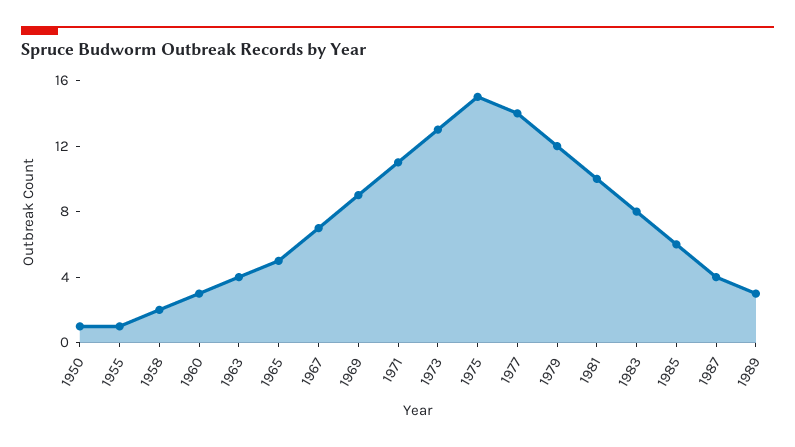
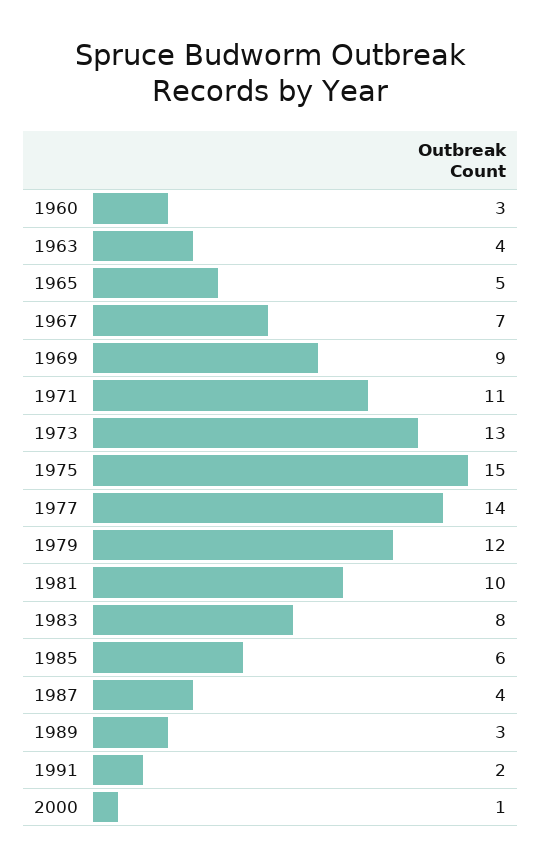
1950: 1 -> none
1955: 1 -> none
1958: 2 -> none
1991: none -> 2
2000: none -> 1

